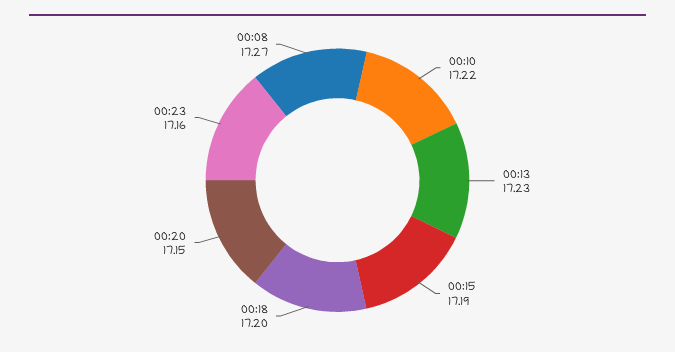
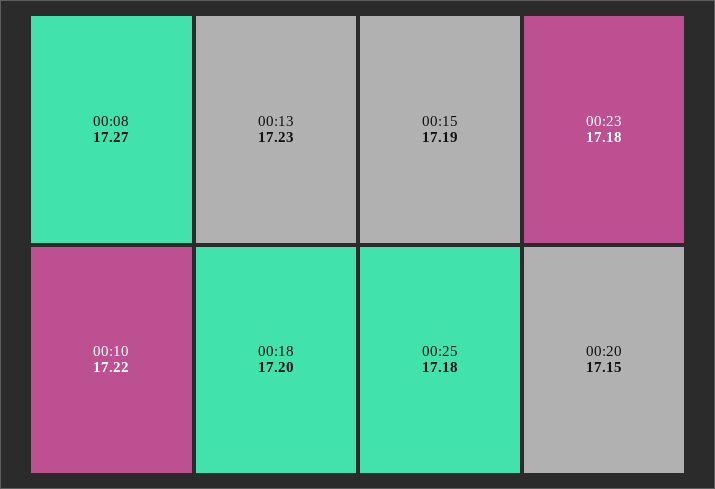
00:23: 17.16 -> 17.18
00:25: none -> 17.18

